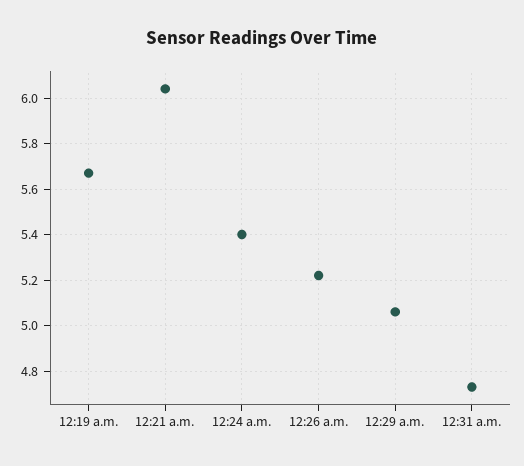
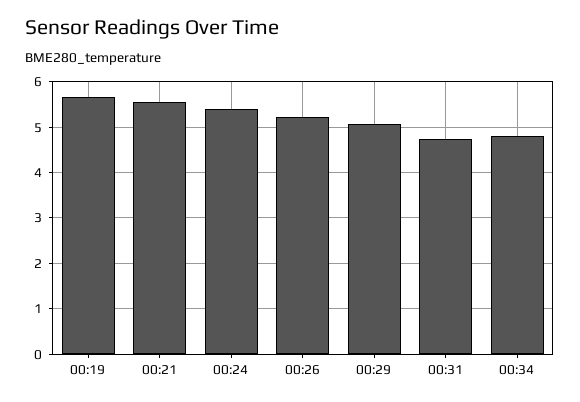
12:21 a.m.: 6.05 -> 5.6
00:34: none -> 4.8

